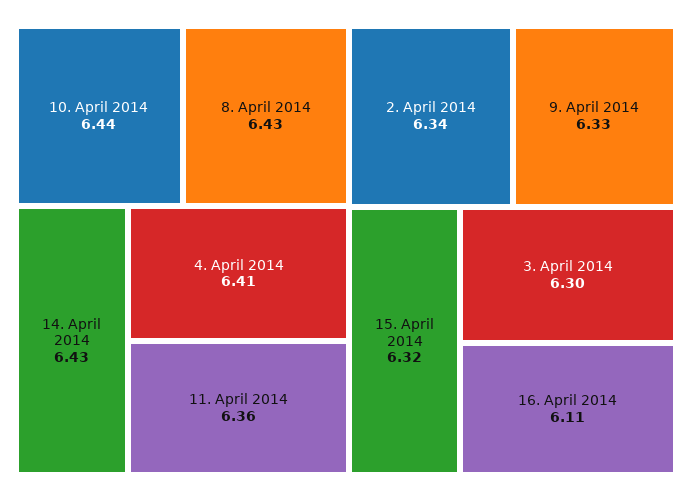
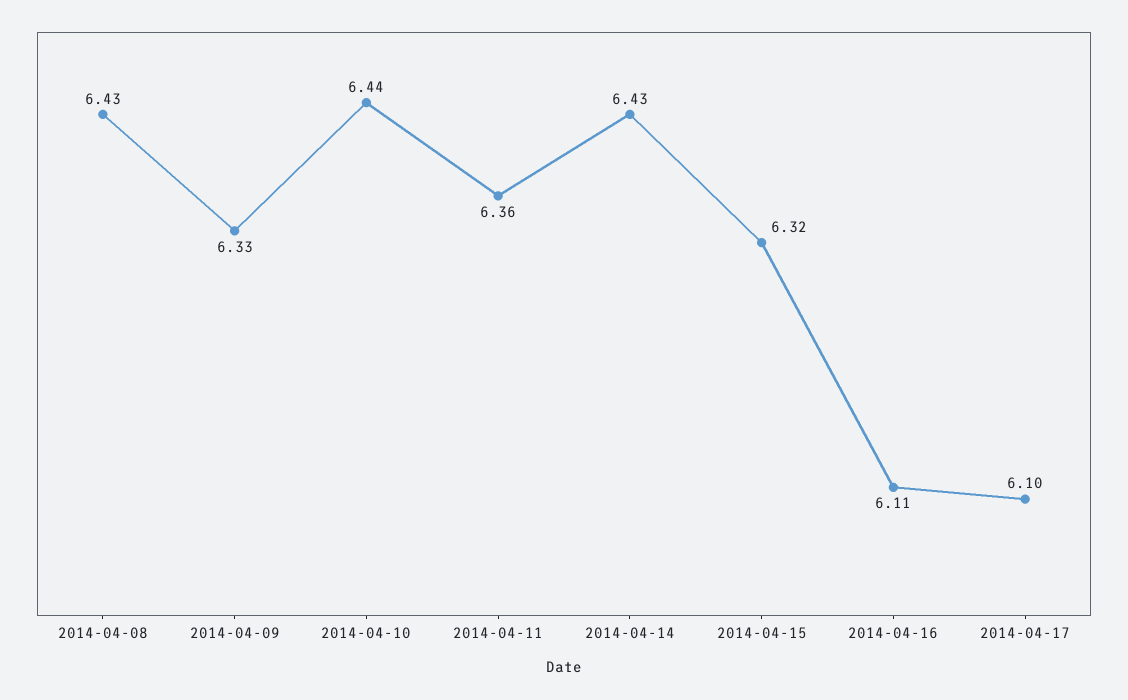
4. April 2014: 6.41 -> none
2. April 2014: 6.34 -> none
3. April 2014: 6.3 -> none
2014-04-17: none -> 6.1

